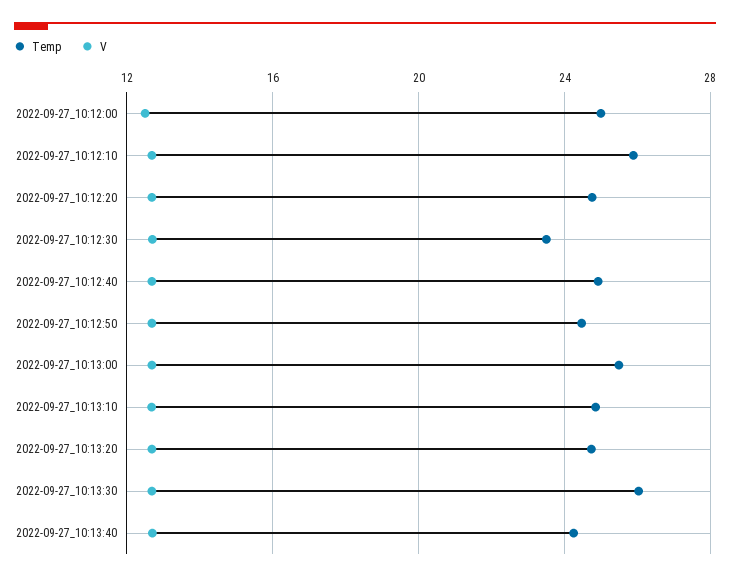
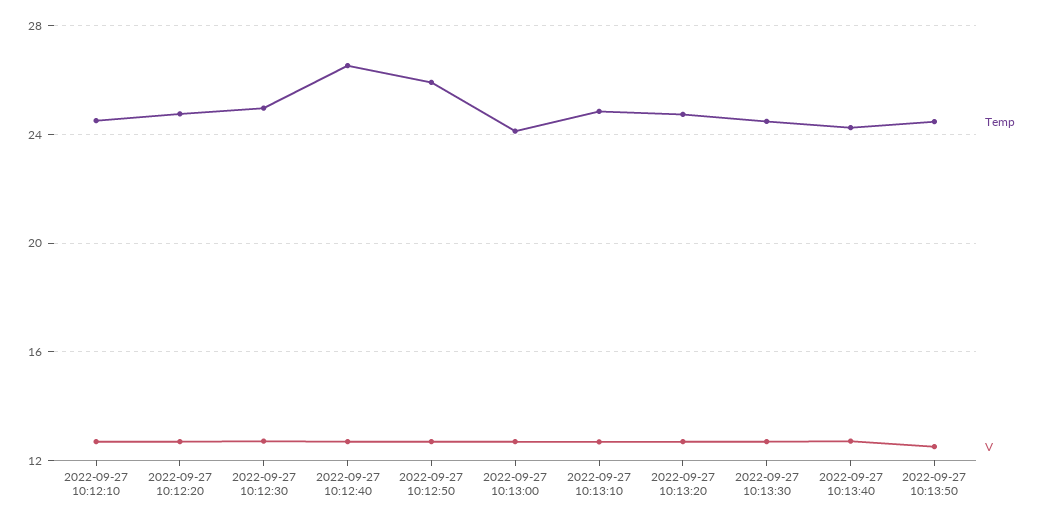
Temp, 2022-09-27_10:12:00: 25 -> none
V, 2022-09-27_10:12:00: 12.5 -> none
Temp, 2022-09-27_10:12:10: 26 -> 24.5
Temp, 2022-09-27_10:12:30: 23.5 -> 25
Temp, 2022-09-27_10:12:40: 25 -> 26.5
Temp, 2022-09-27_10:12:50: 24.5 -> 26
Temp, 2022-09-27_10:13:00: 25.5 -> 24
Temp, 2022-09-27_10:13:30: 26 -> 24.5
Temp, 2022-09-27 10:13:50: none -> 24.5
V, 2022-09-27 10:13:50: none -> 12.5

